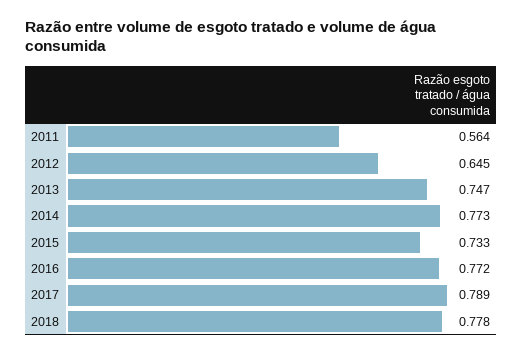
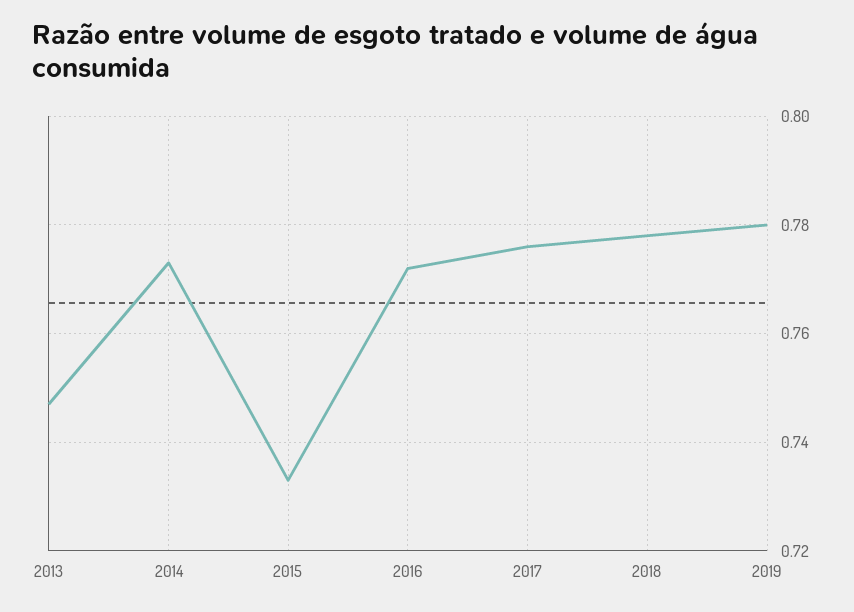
2011: 0.564 -> none
2012: 0.645 -> none
2017: 0.789 -> 0.775
2019: none -> 0.78

